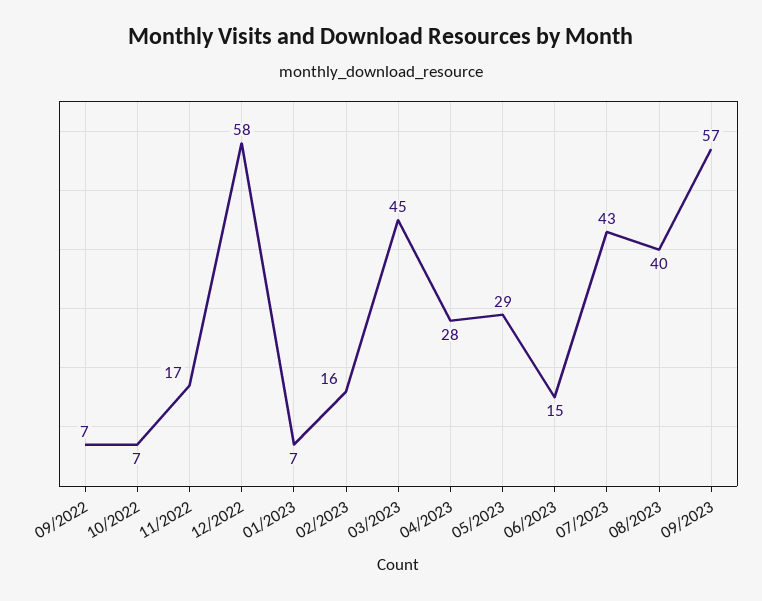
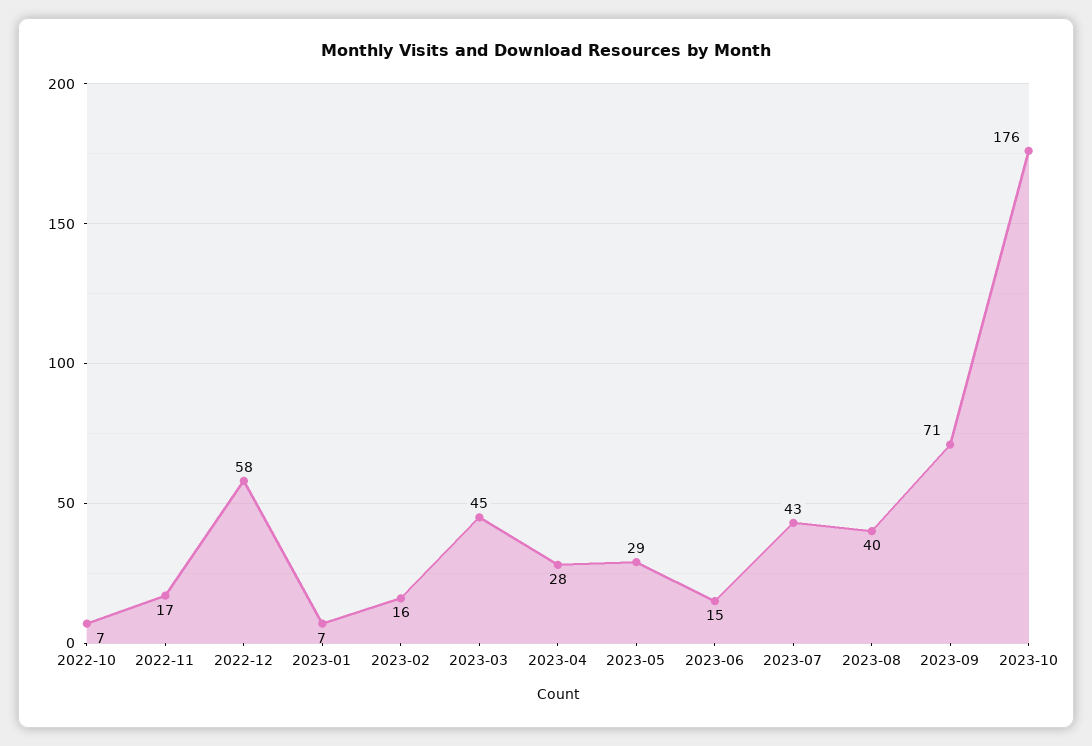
09/2022: 7 -> none
09/2023: 57 -> 71
2023-10: none -> 176

